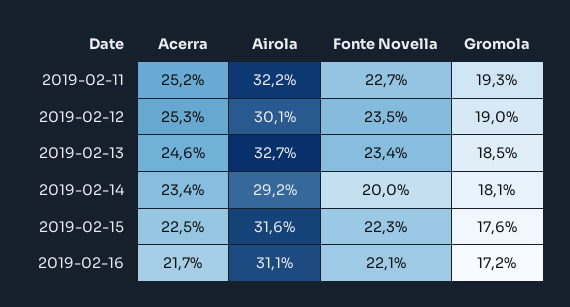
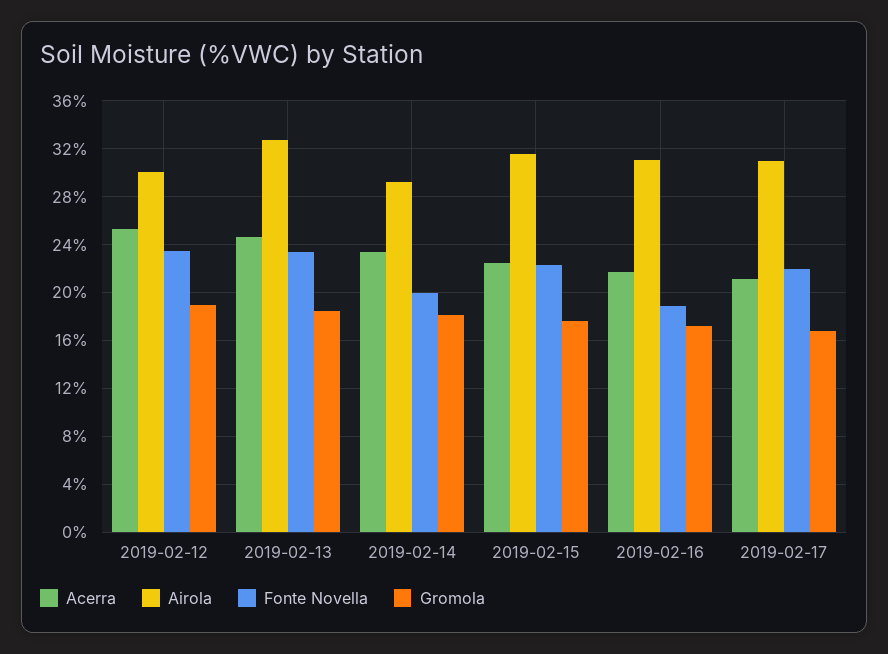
Acerra, 2019-02-11: 25.2 -> none
Airola, 2019-02-11: 32.2 -> none
Fonte Novella, 2019-02-11: 22.7 -> none
Gromola, 2019-02-11: 19.3 -> none
Fonte Novella, 2019-02-16: 22.1 -> 19
Acerra, 2019-02-17: none -> 21
Airola, 2019-02-17: none -> 31
Fonte Novella, 2019-02-17: none -> 22
Gromola, 2019-02-17: none -> 17

